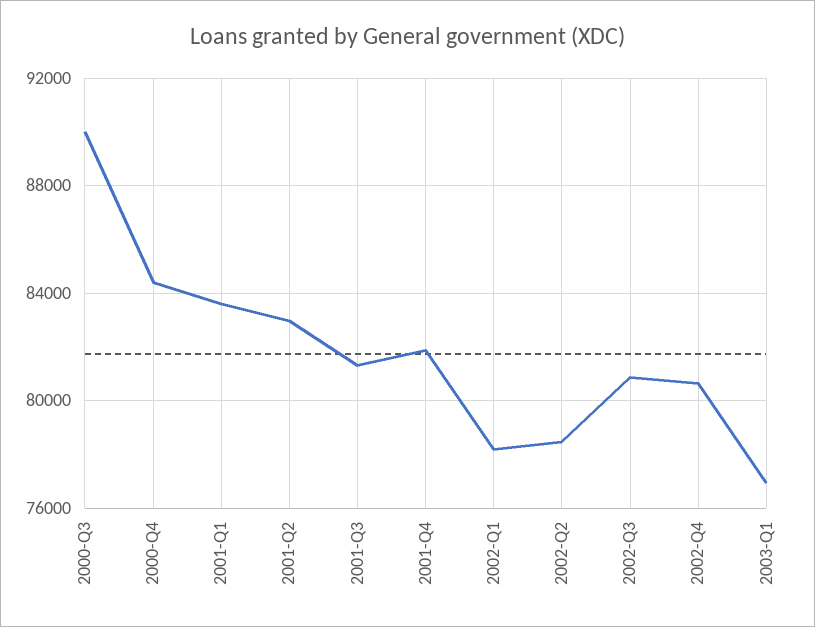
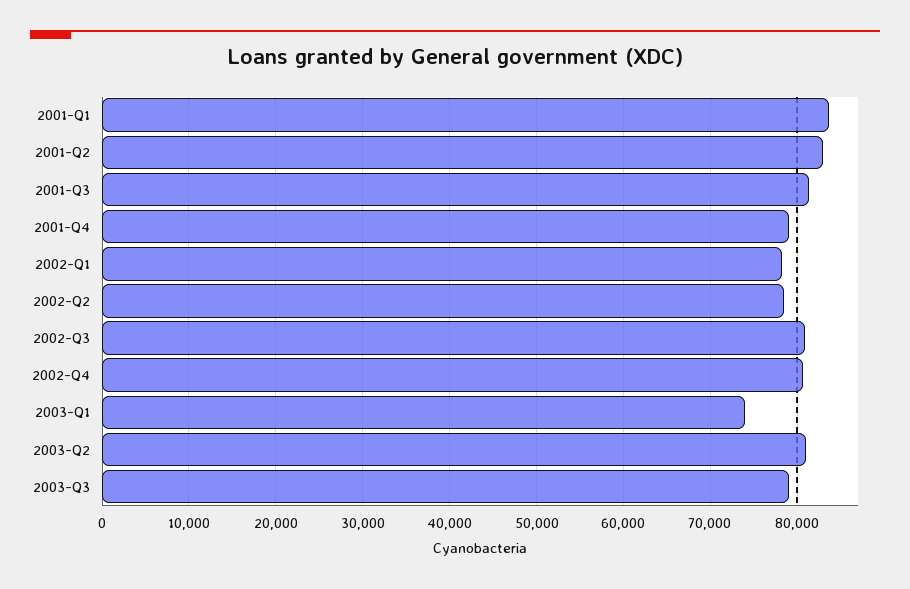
2000-Q3: 90000 -> none
2000-Q4: 84500 -> none
2001-Q4: 82000 -> 79000
2003-Q1: 77000 -> 74000
2003-Q2: none -> 81000
2003-Q3: none -> 79000

